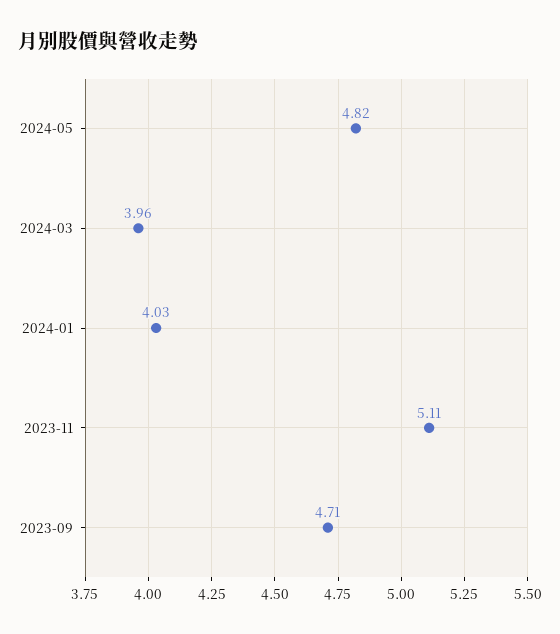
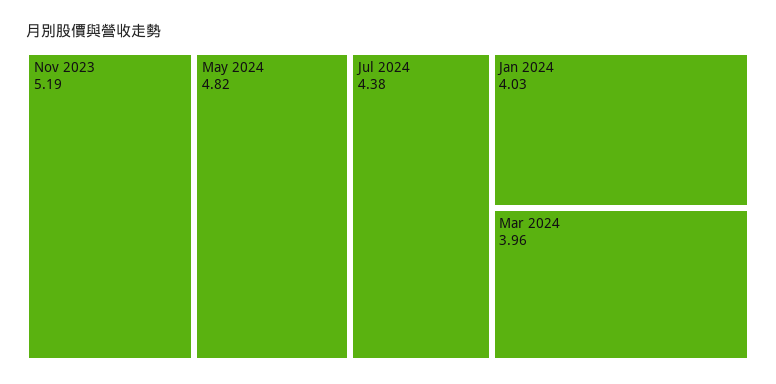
2023-11: 5.11 -> 5.19
2023-09: 4.71 -> none
Jul 2024: none -> 4.38

